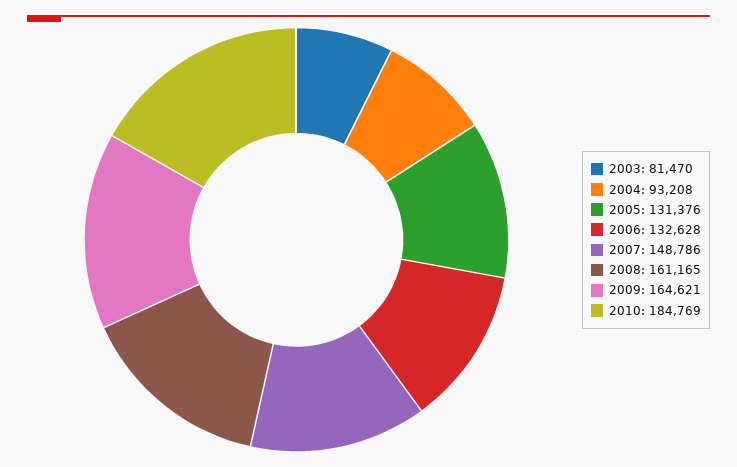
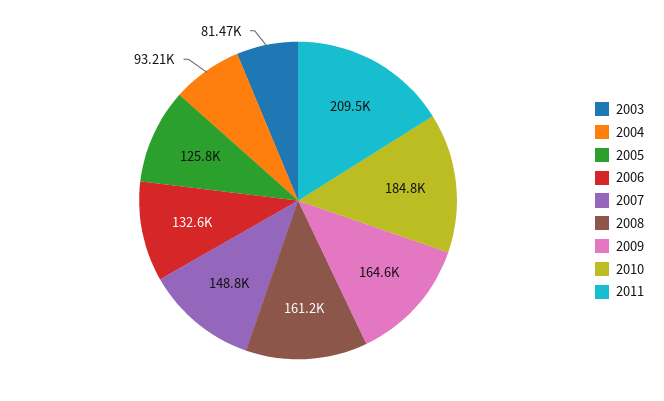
2005: 131376 -> 125800
2011: none -> 209500

